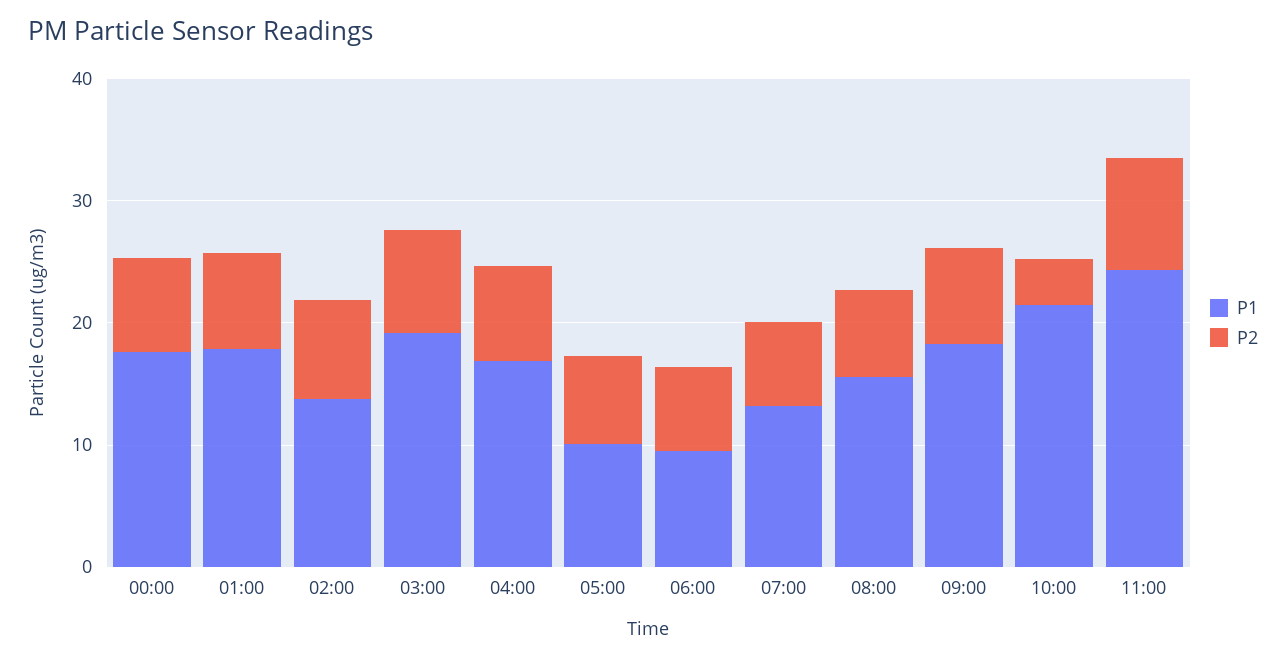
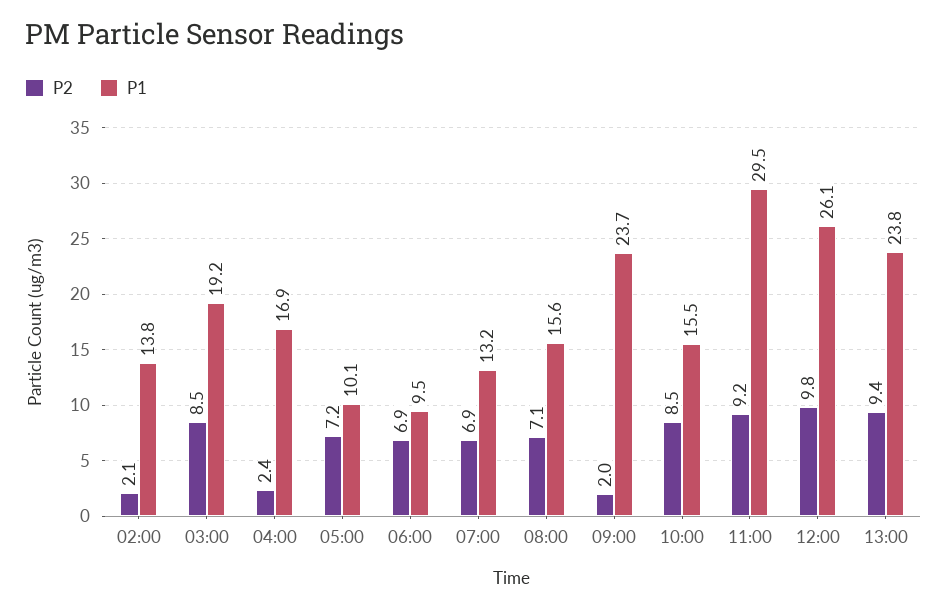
P1, 00:00: 18 -> none
P2, 00:00: 8 -> none
P1, 01:00: 18 -> none
P2, 01:00: 8 -> none
P2, 02:00: 8 -> 2.1
P2, 04:00: 8 -> 2.4
P1, 09:00: 18 -> 23.7
P2, 09:00: 8 -> 2
P1, 10:00: 22 -> 15.5
P2, 10:00: 4 -> 8.5
P1, 11:00: 24 -> 29.5
P2, 12:00: none -> 9.8
P1, 12:00: none -> 26.1
P2, 13:00: none -> 9.4
P1, 13:00: none -> 23.8

